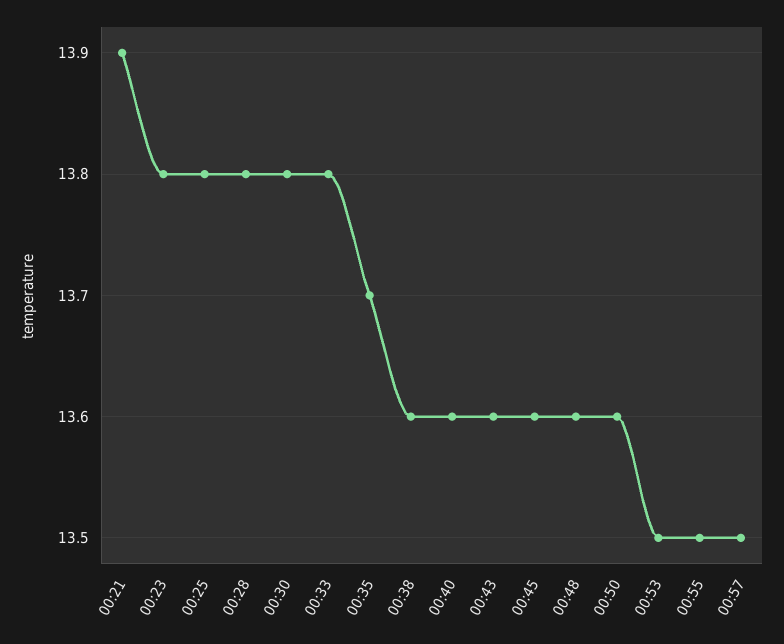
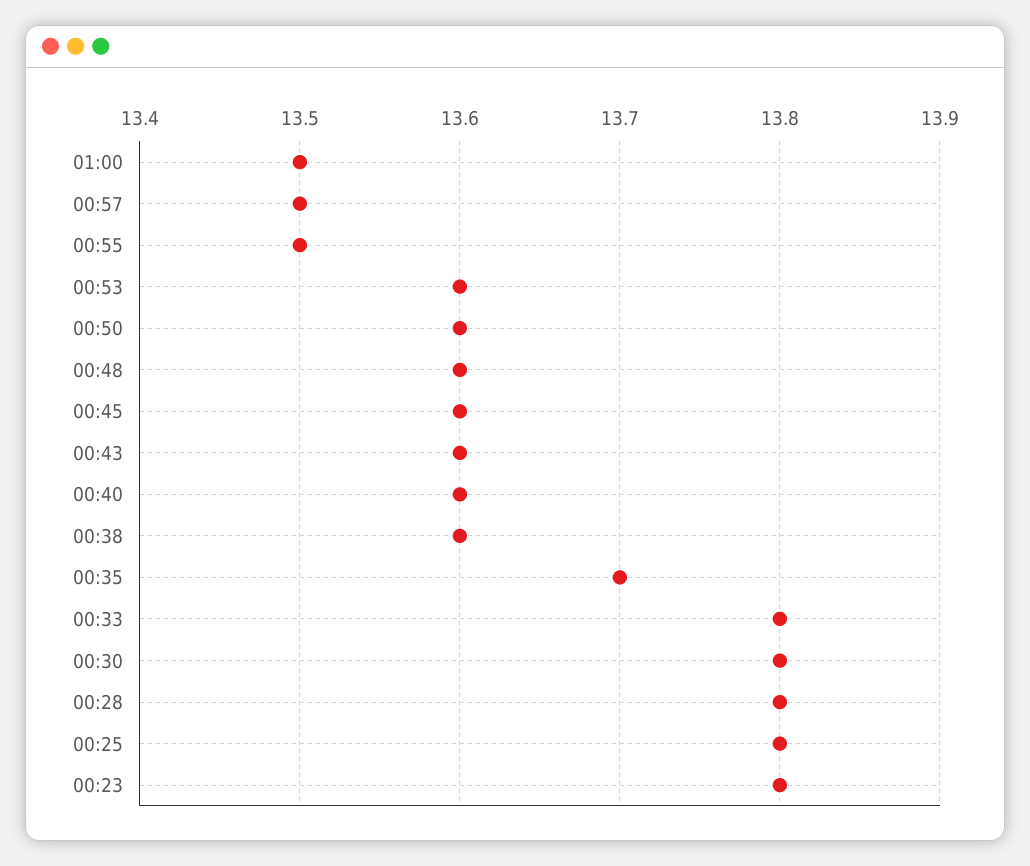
00:21: 13.9 -> none
00:53: 13.5 -> 13.6
01:00: none -> 13.5

